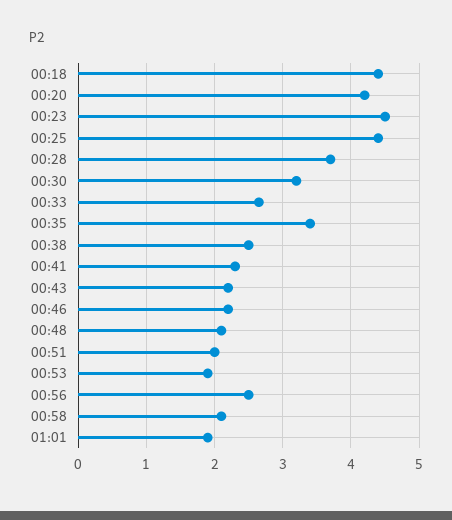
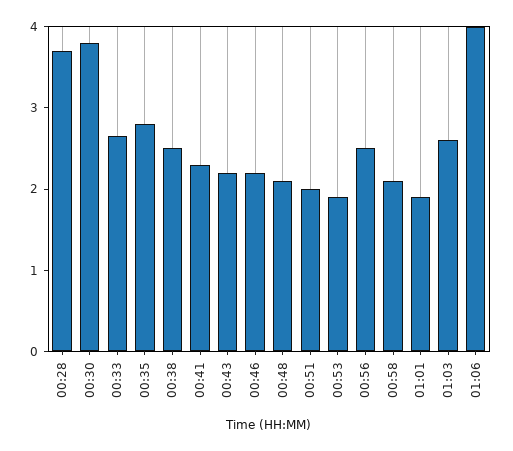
00:18: 4.4 -> none
00:20: 4.2 -> none
00:23: 4.5 -> none
00:25: 4.4 -> none
00:30: 3.2 -> 3.8
00:35: 3.4 -> 2.8
01:03: none -> 2.6
01:06: none -> 4

